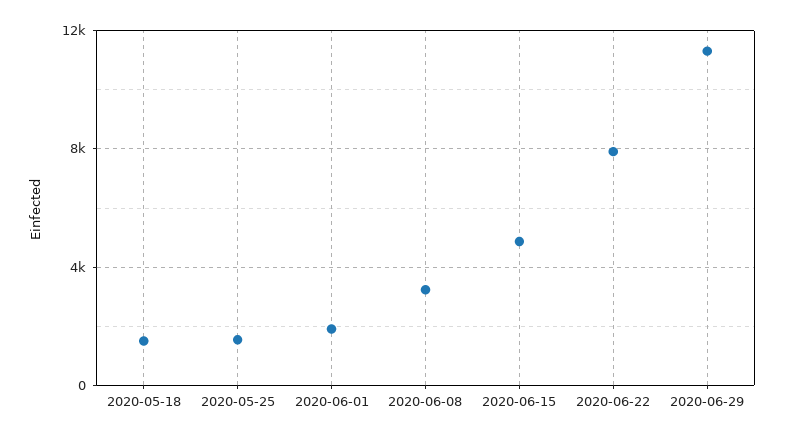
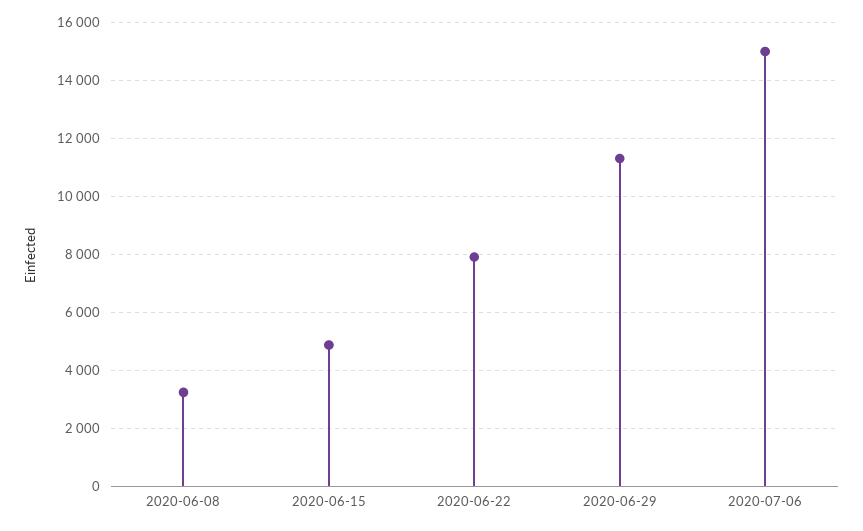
2020-05-18: 1500 -> none
2020-05-25: 1500 -> none
2020-06-01: 2000 -> none
2020-07-06: none -> 15000

